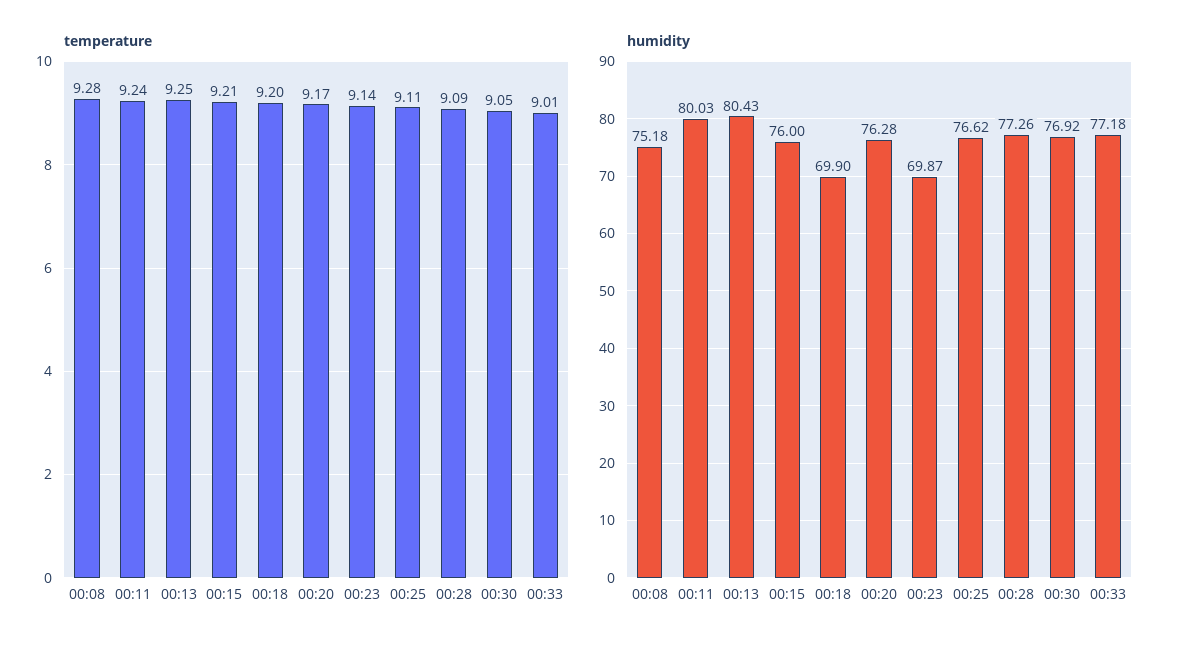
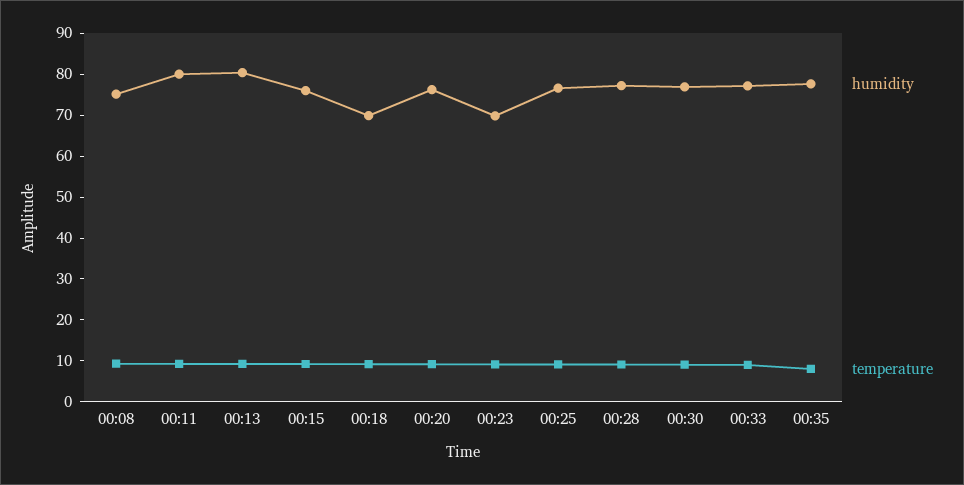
humidity, 00:35: none -> 78
temperature, 00:35: none -> 8

